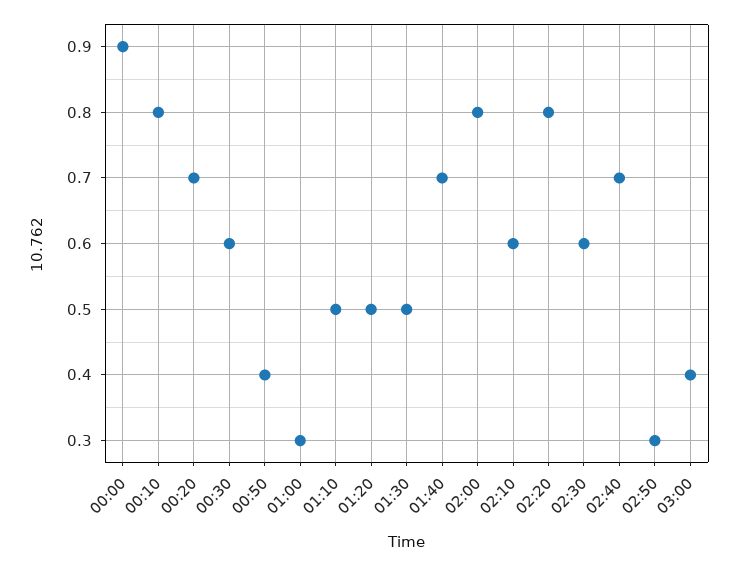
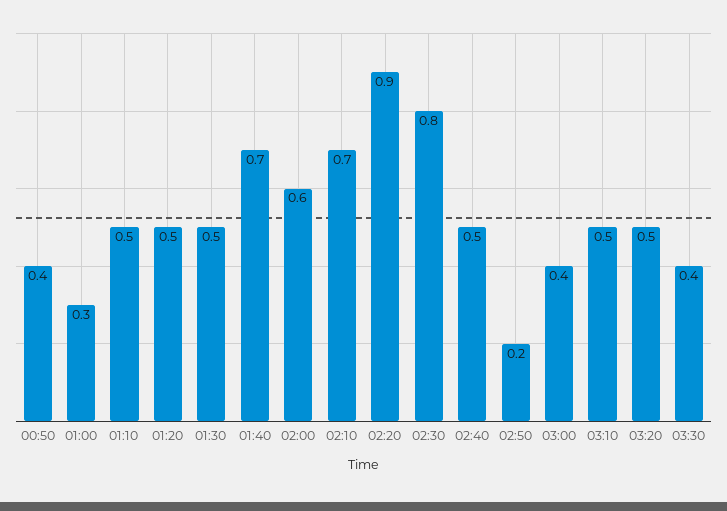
00:00: 0.9 -> none
00:10: 0.8 -> none
00:20: 0.7 -> none
00:30: 0.6 -> none
02:00: 0.8 -> 0.6
02:10: 0.6 -> 0.7
02:20: 0.8 -> 0.9
02:30: 0.6 -> 0.8
02:40: 0.7 -> 0.5
02:50: 0.3 -> 0.2
03:10: none -> 0.5
03:20: none -> 0.5
03:30: none -> 0.4

